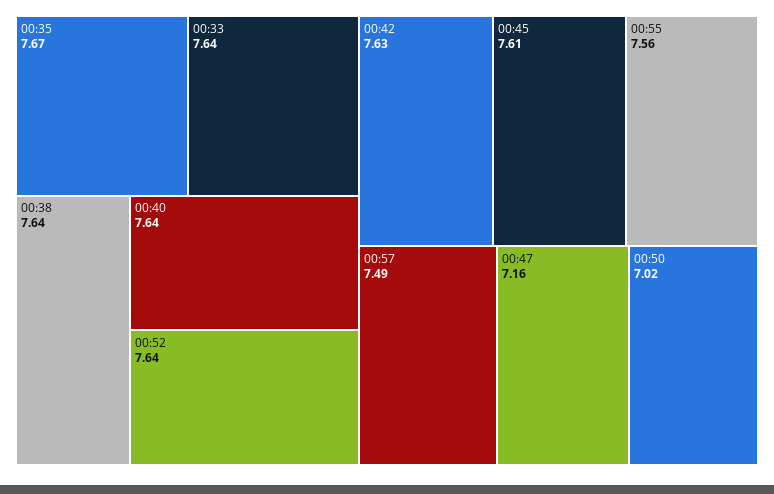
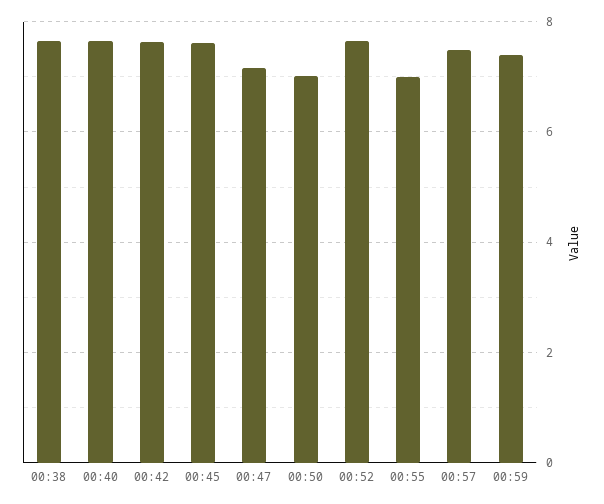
00:35: 7.67 -> none
00:33: 7.64 -> none
00:55: 7.56 -> 7
00:59: none -> 7.4

